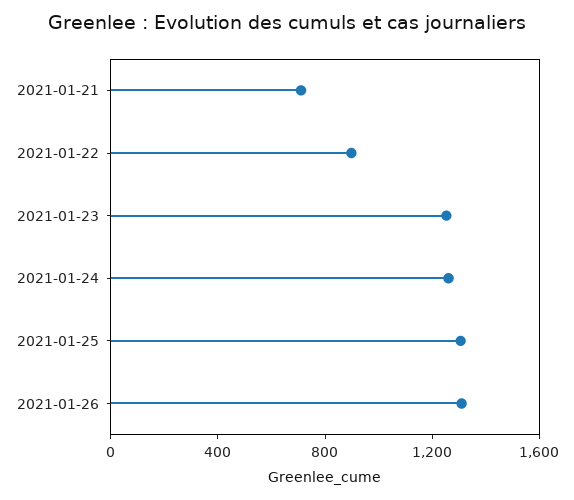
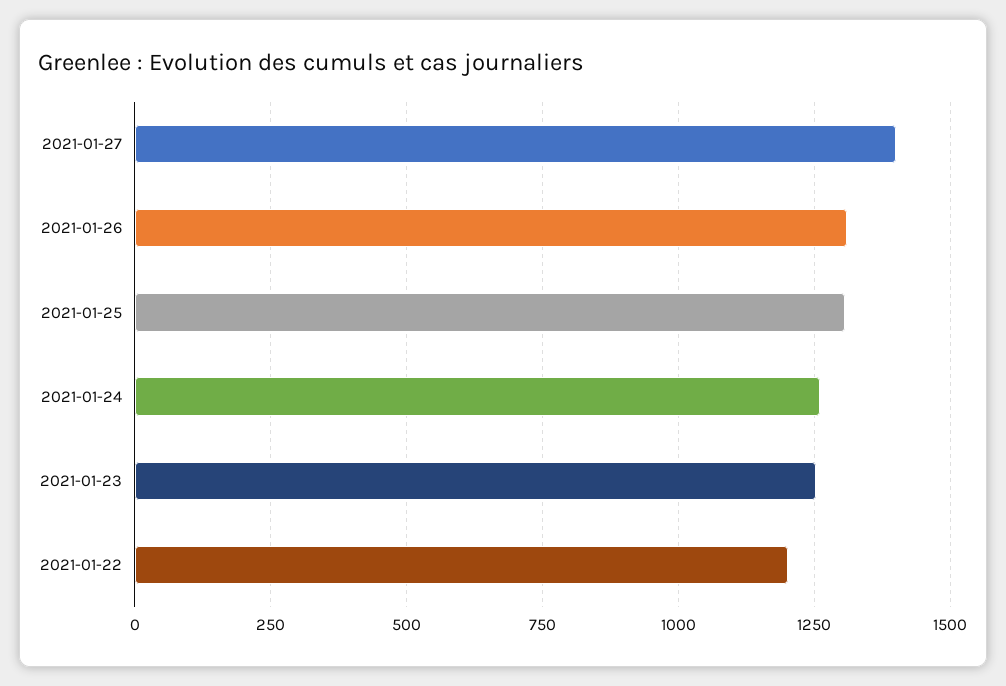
2021-01-21: 700 -> none
2021-01-22: 900 -> 1200
2021-01-27: none -> 1400

